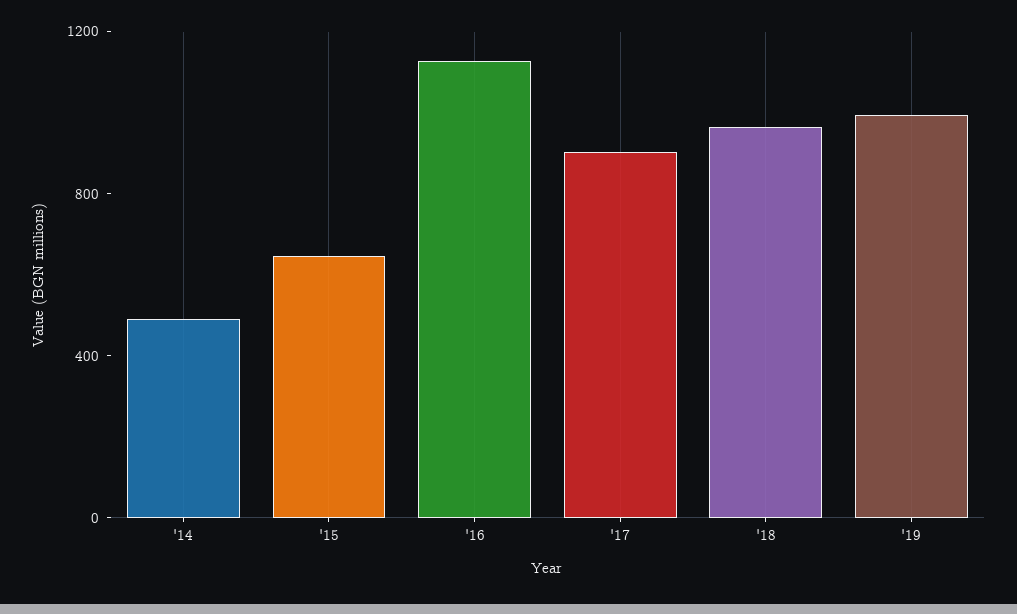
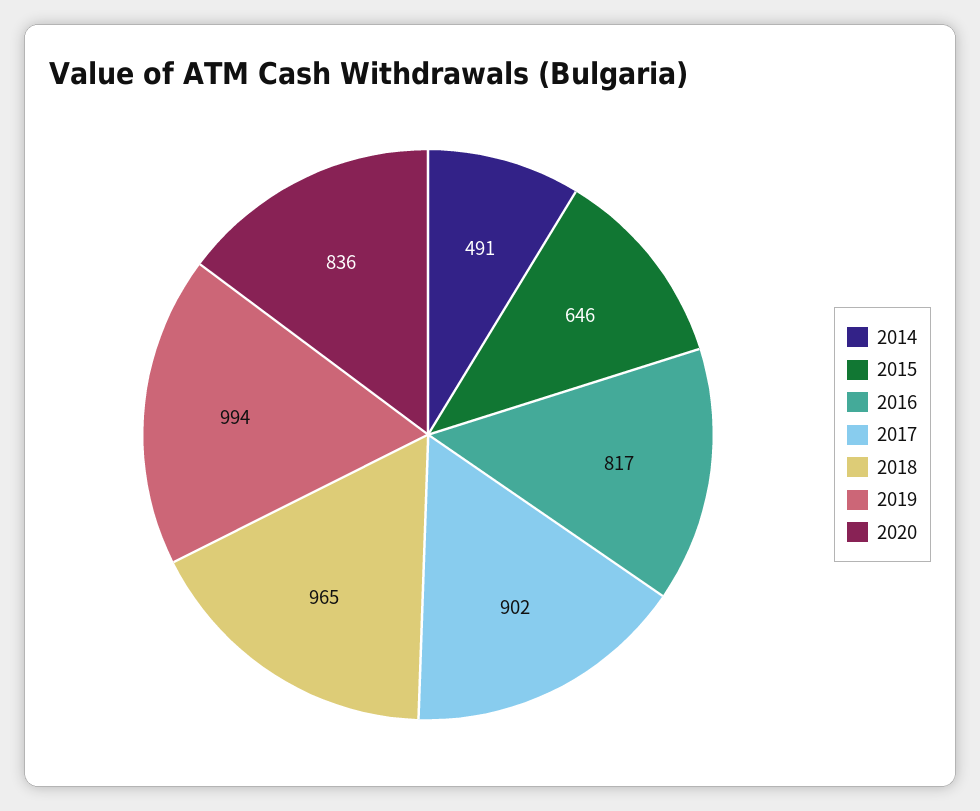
'16: 1100 -> 817
2020: none -> 836

